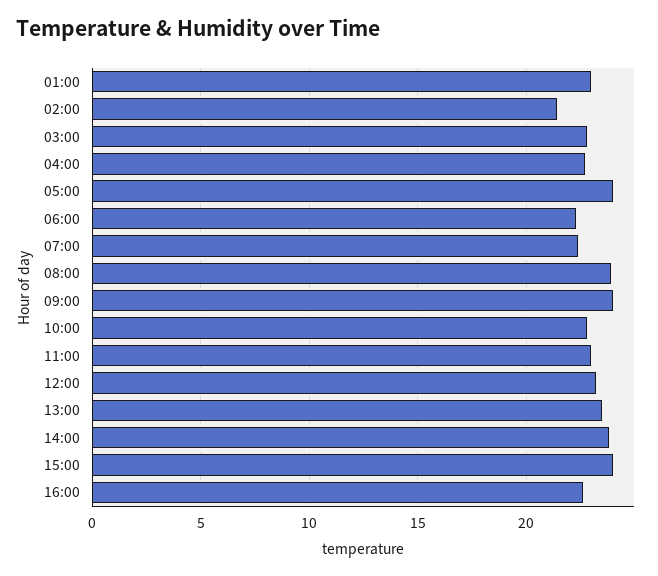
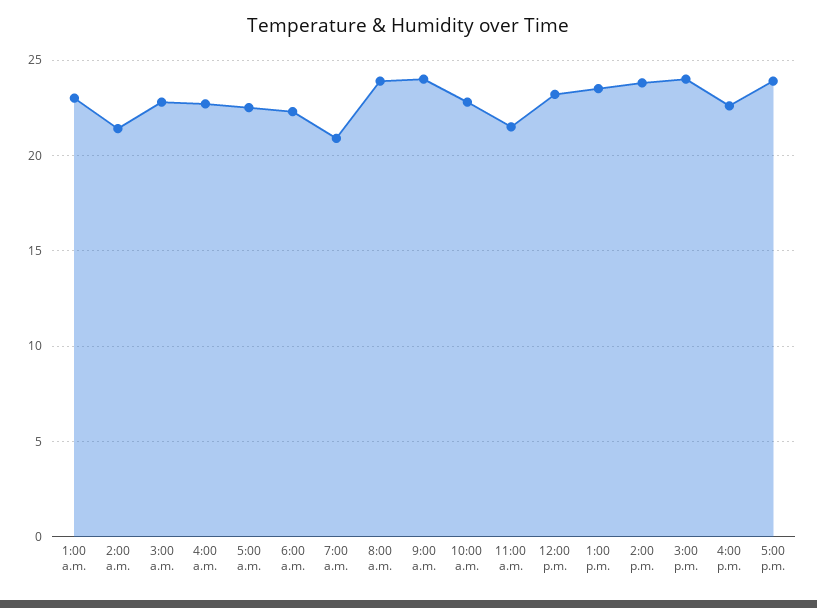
05:00: 24 -> 22.5
07:00: 22.5 -> 21
11:00: 23 -> 21.5
5:00 p.m.: none -> 24

